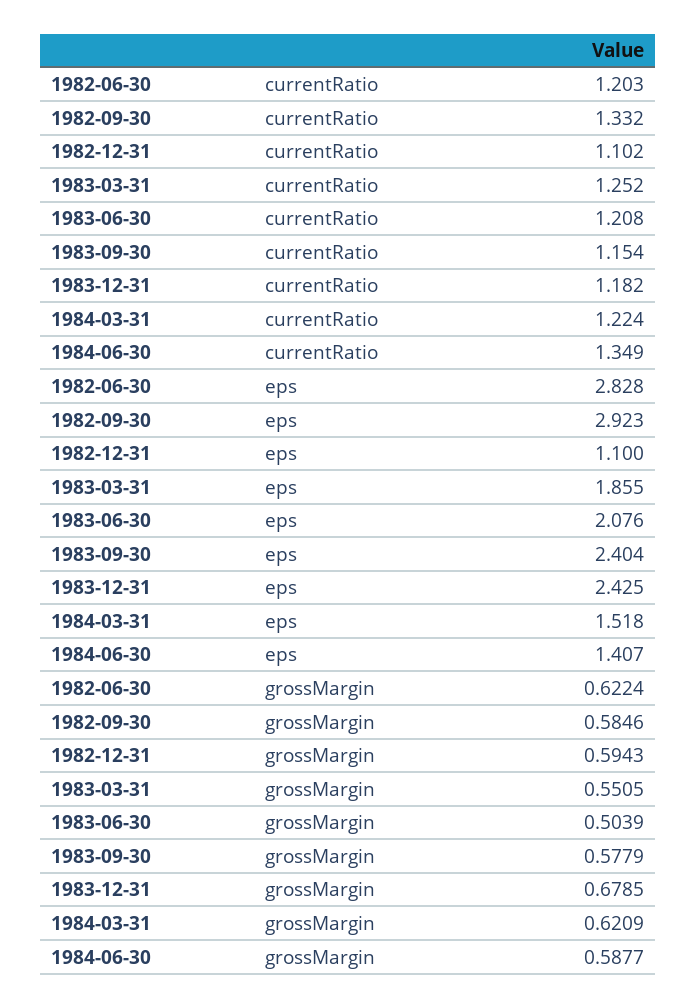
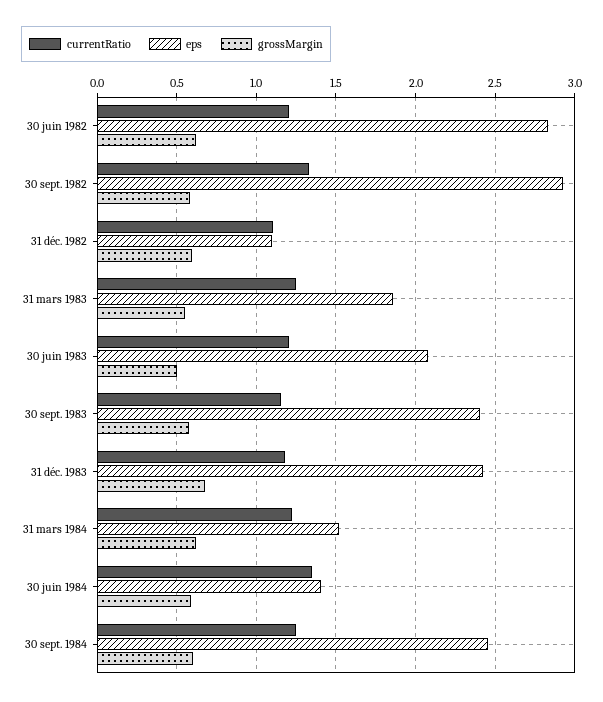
currentRatio, 30 sept. 1984: none -> 1.25
eps, 30 sept. 1984: none -> 2.45
grossMargin, 30 sept. 1984: none -> 0.6

